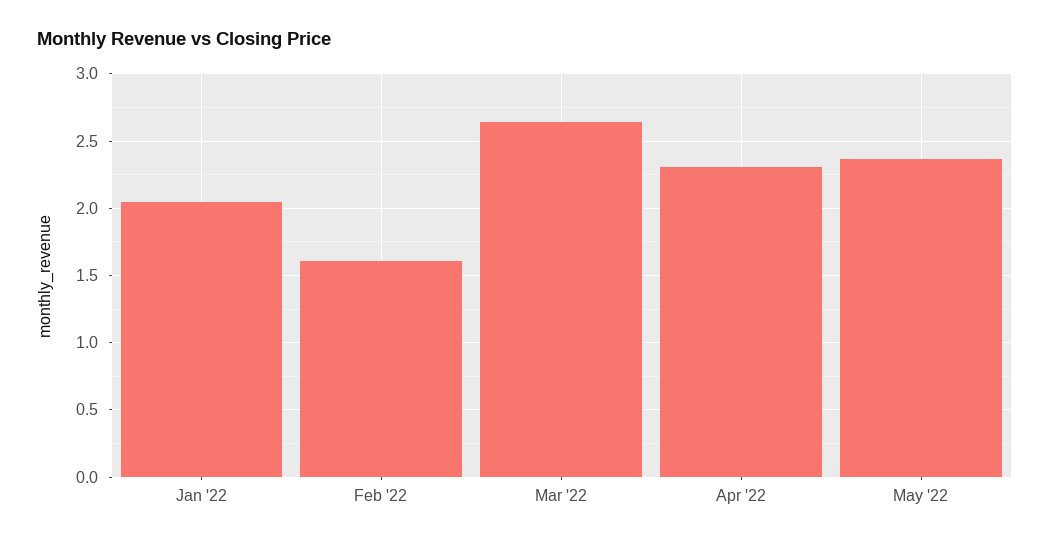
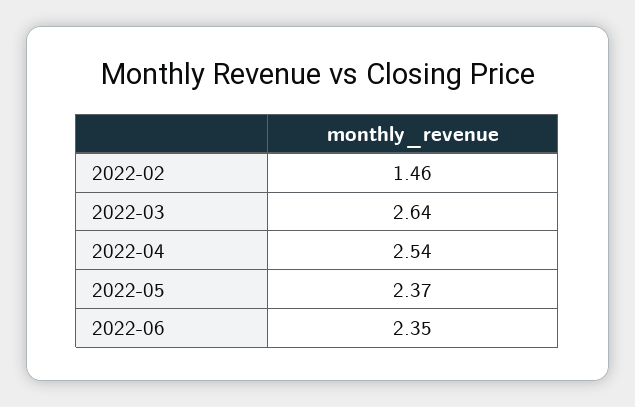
Jan '22: 2.05 -> none
Feb '22: 1.6 -> 1.46
Apr '22: 2.3 -> 2.54
2022-06: none -> 2.35

